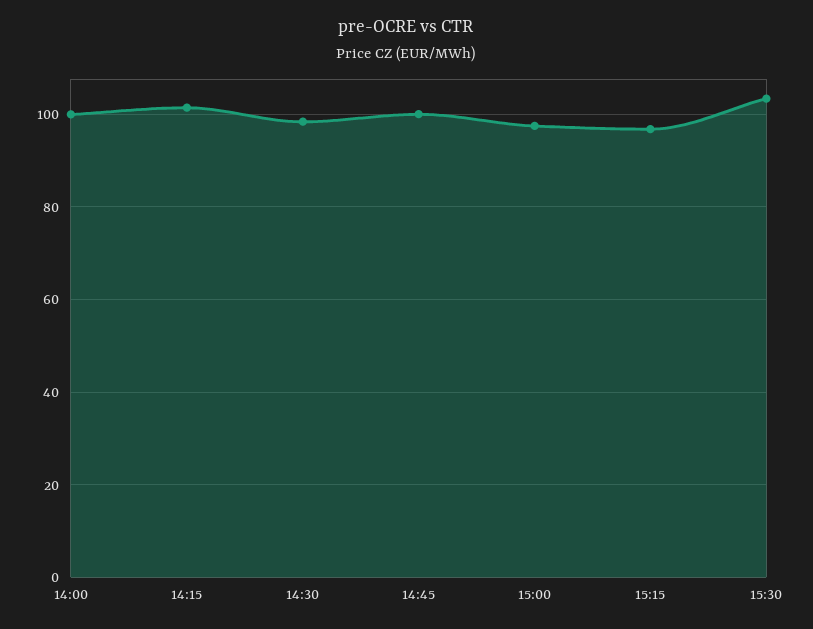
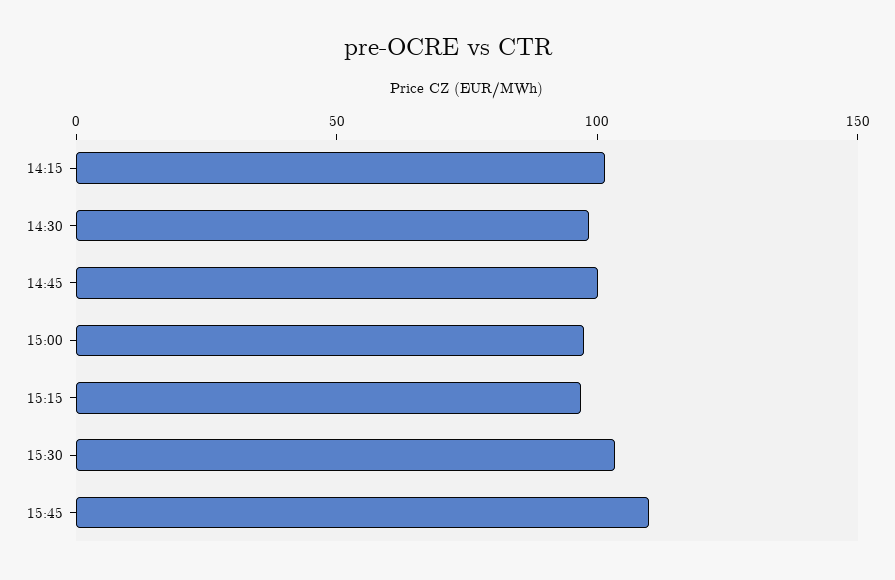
14:00: 100 -> none
15:45: none -> 110

